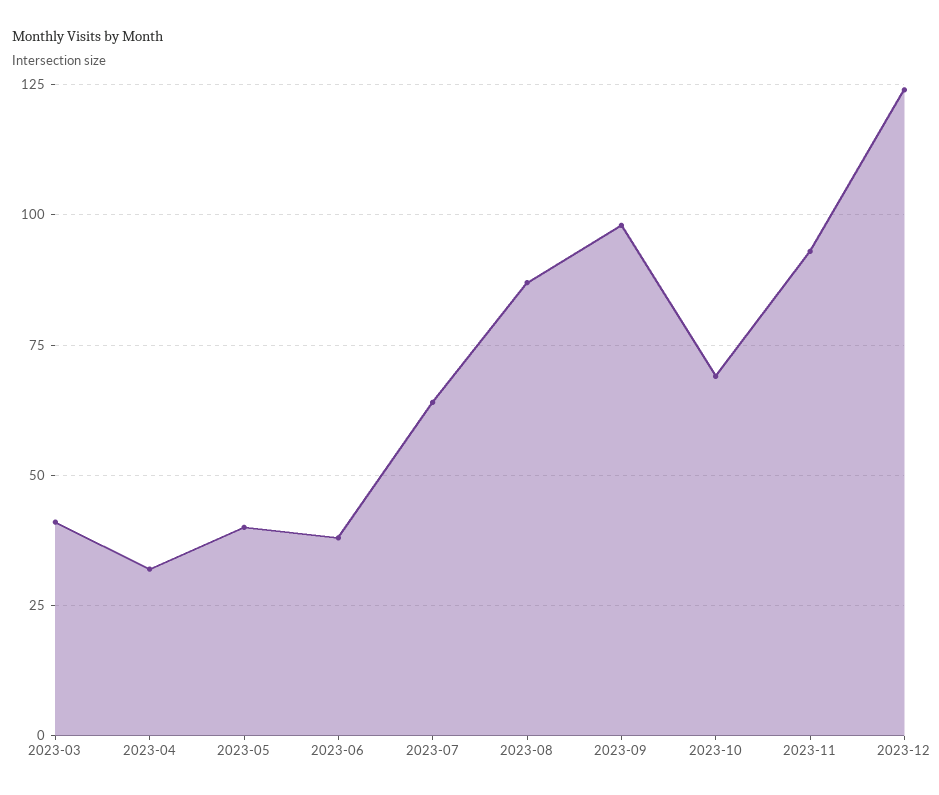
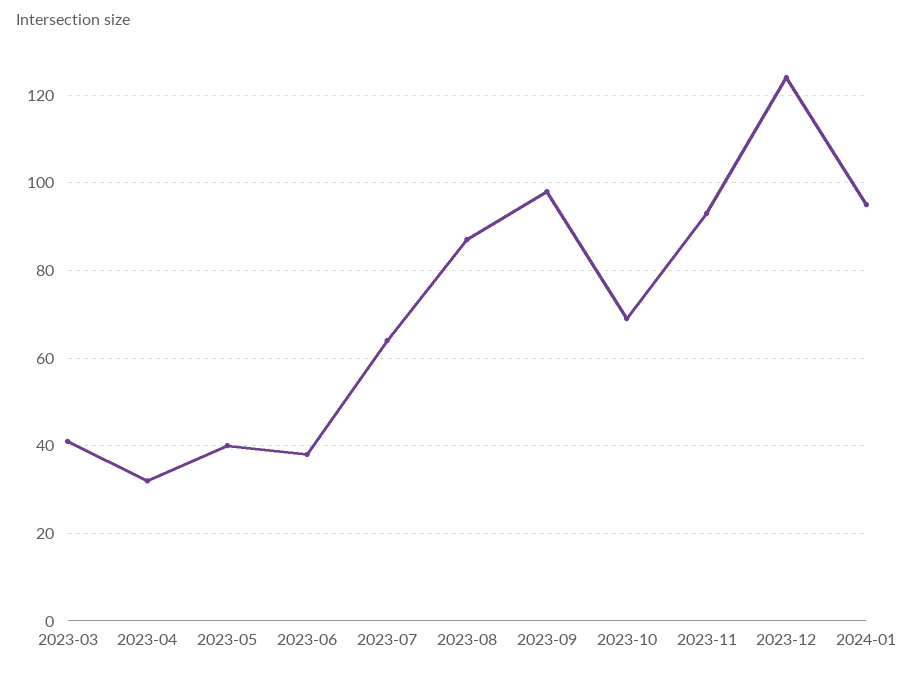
2024-01: none -> 95

